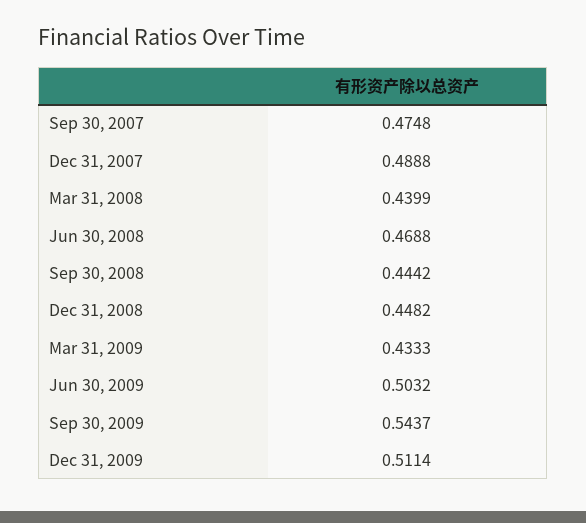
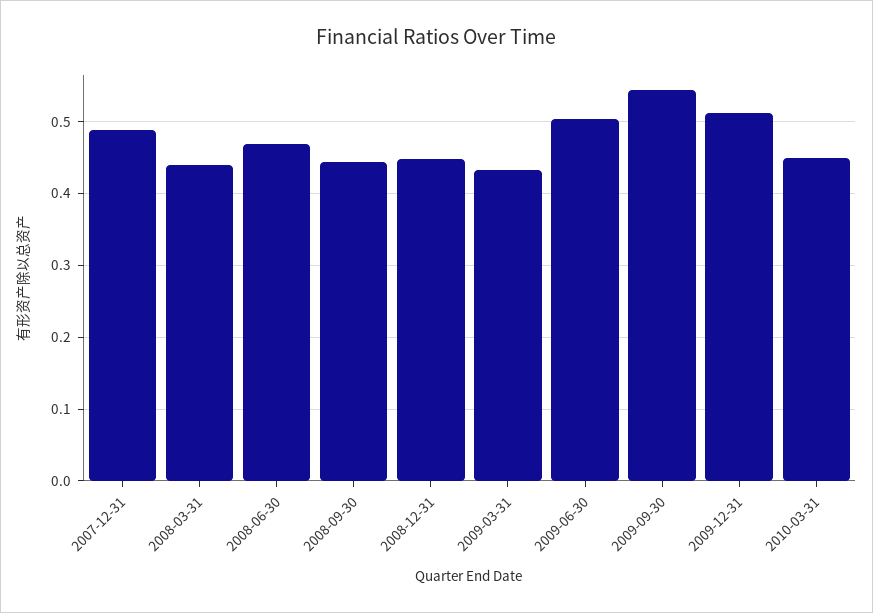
Sep 30, 2007: 0.4748 -> none
2010-03-31: none -> 0.45

